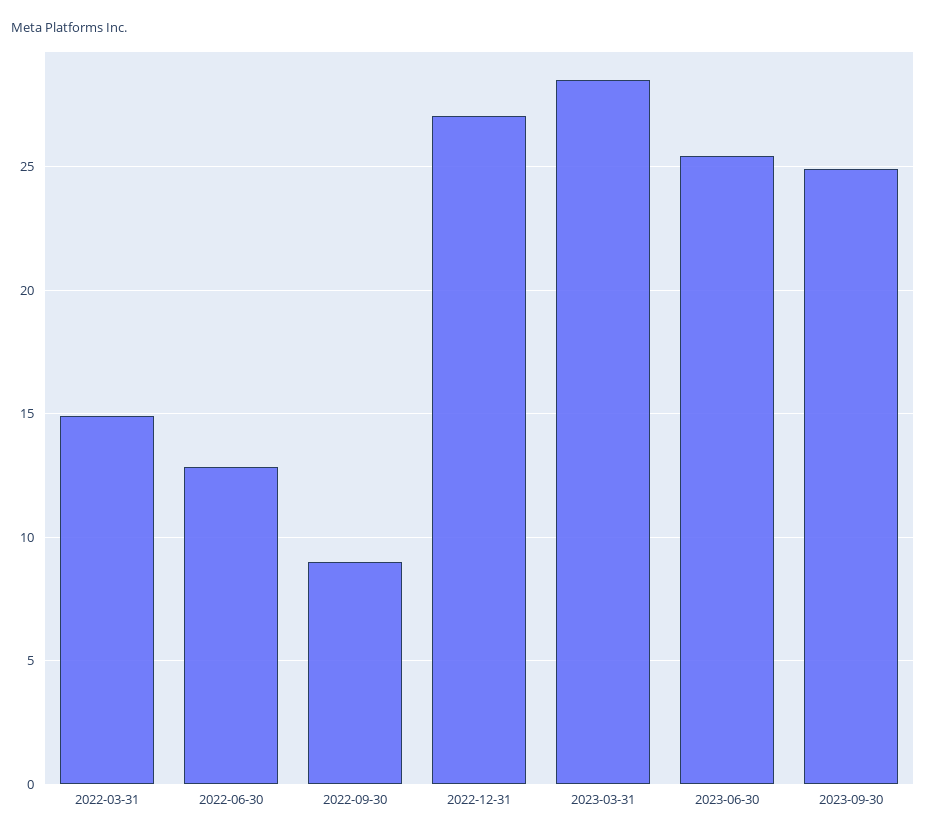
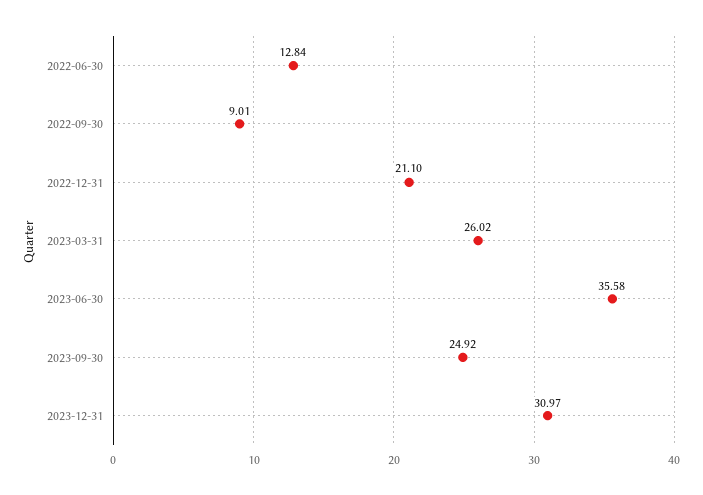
2022-03-31: 15 -> none
2022-12-31: 27 -> 21.1
2023-03-31: 28.5 -> 26.02
2023-06-30: 25.5 -> 35.58
2023-12-31: none -> 30.97

